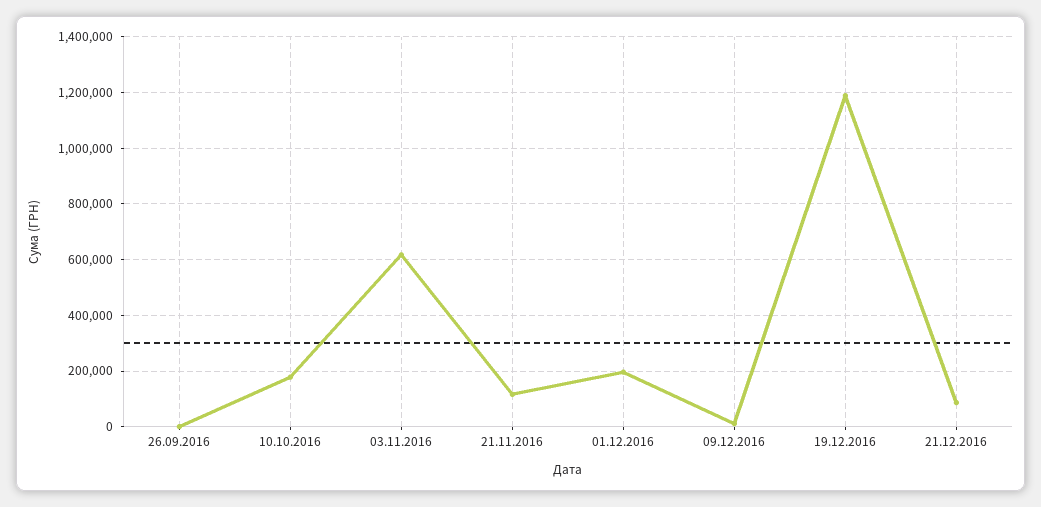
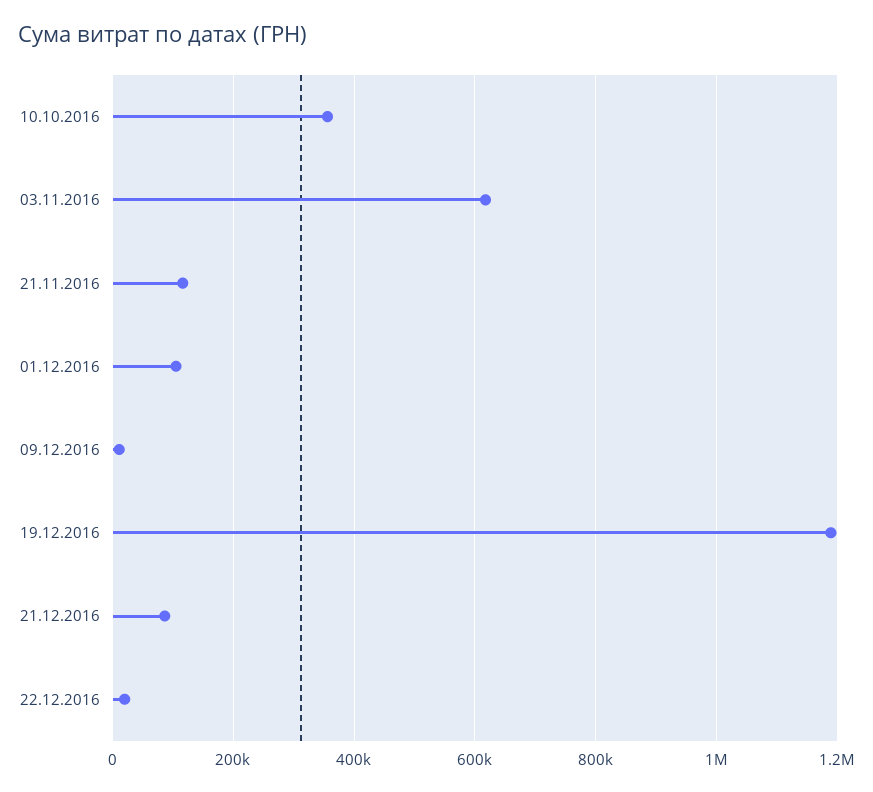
26.09.2016: 0 -> none
10.10.2016: 175000 -> 360000
01.12.2016: 200000 -> 100000
22.12.2016: none -> 20000

